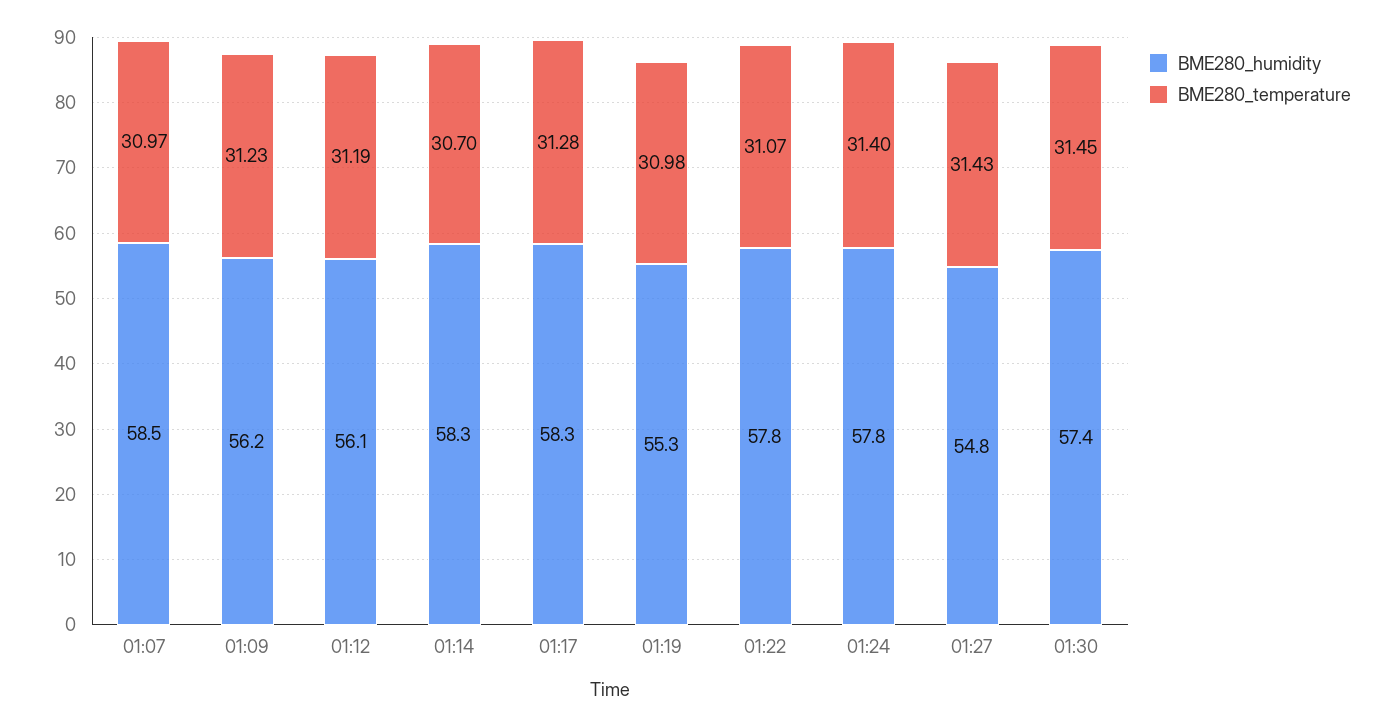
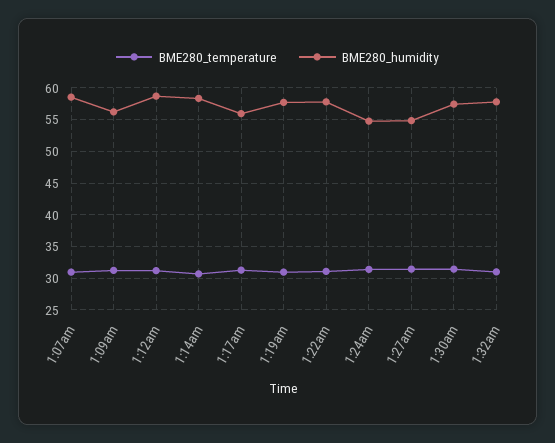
BME280_humidity, 01:12: 56.1 -> 59
BME280_humidity, 01:17: 58.3 -> 56
BME280_humidity, 01:19: 55.3 -> 58
BME280_humidity, 01:24: 57.8 -> 55
BME280_temperature, 1:32am: none -> 31
BME280_humidity, 1:32am: none -> 58

